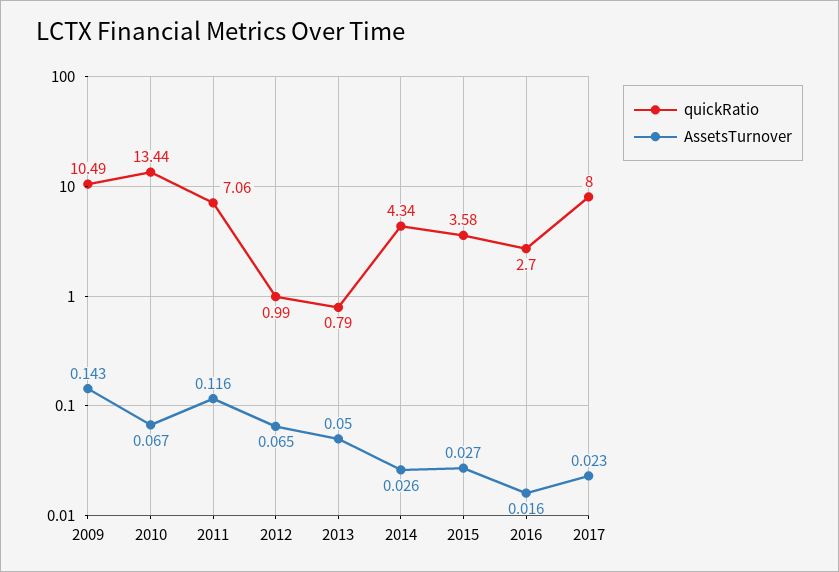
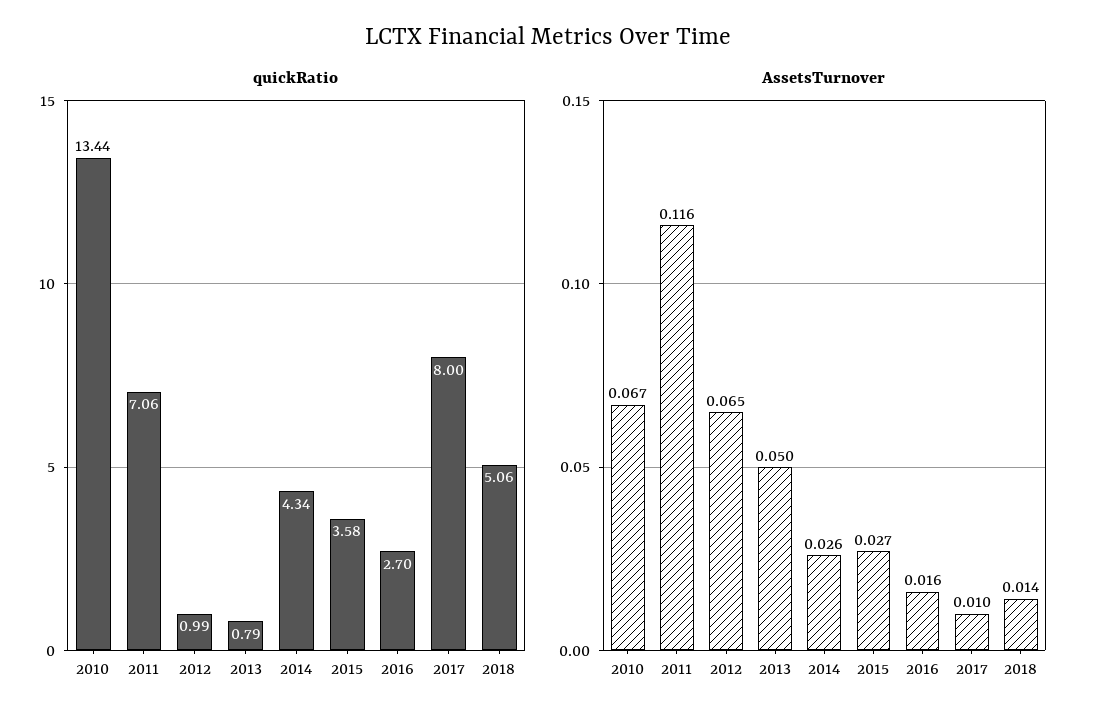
quickRatio, 2009: 10.49 -> none
AssetsTurnover, 2009: 0.143 -> none
AssetsTurnover, 2017: 0.023 -> 0.01
quickRatio, 2018: none -> 5.06
AssetsTurnover, 2018: none -> 0.014

